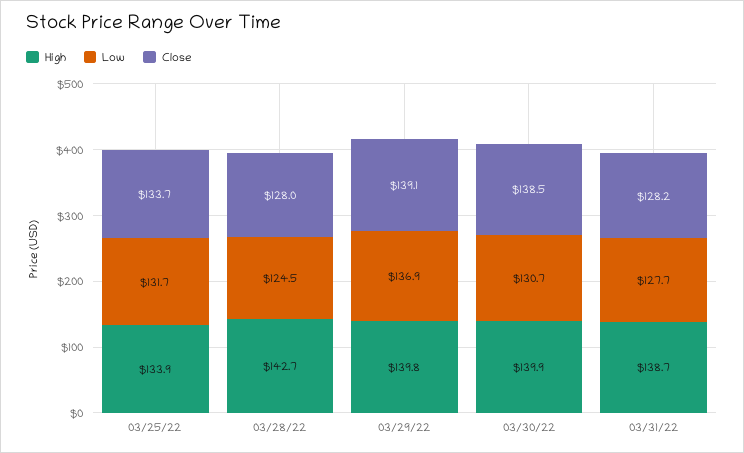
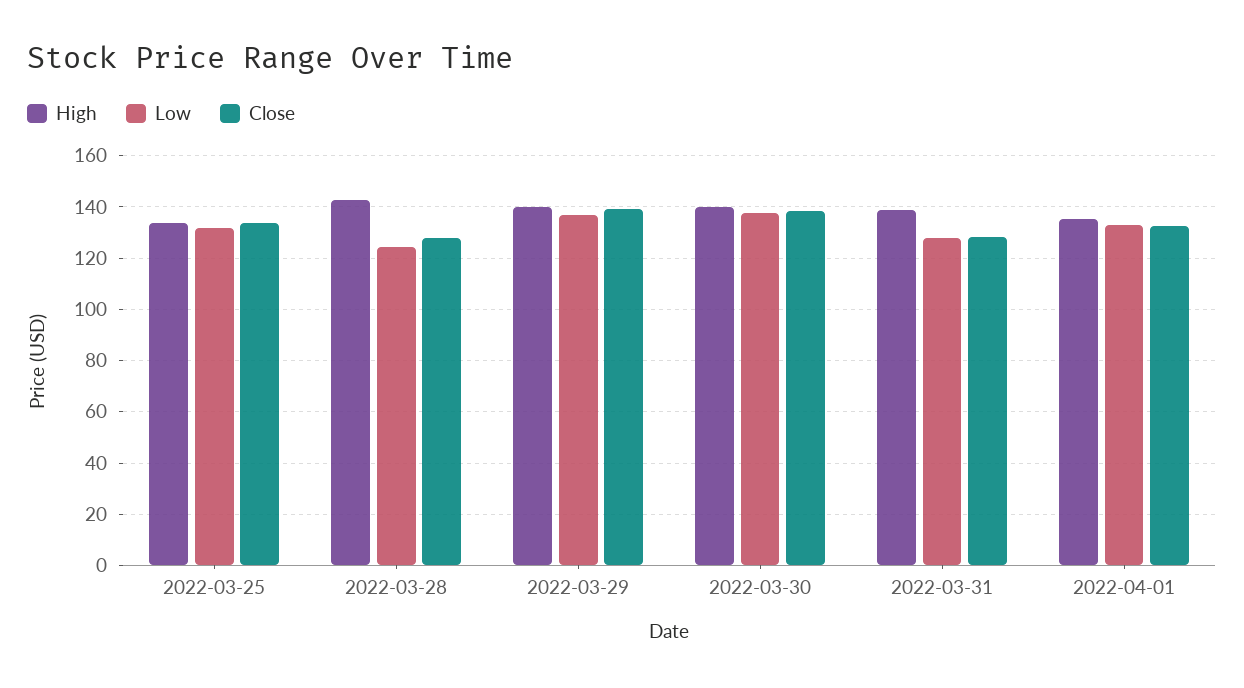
Low, 03/30/22: 130.7 -> 137.5
High, 2022-04-01: none -> 135
Low, 2022-04-01: none -> 132.5
Close, 2022-04-01: none -> 132.5

